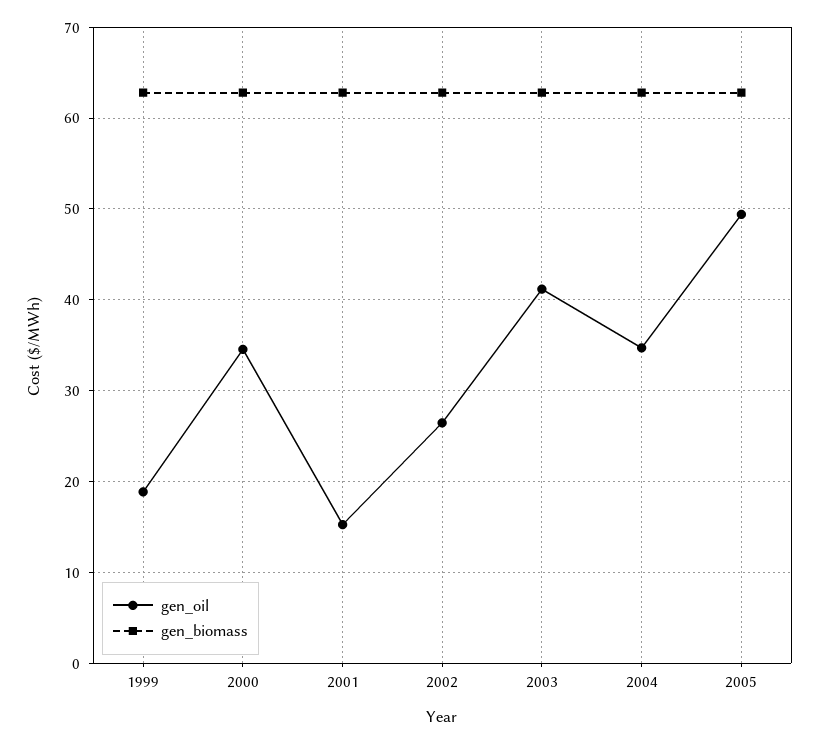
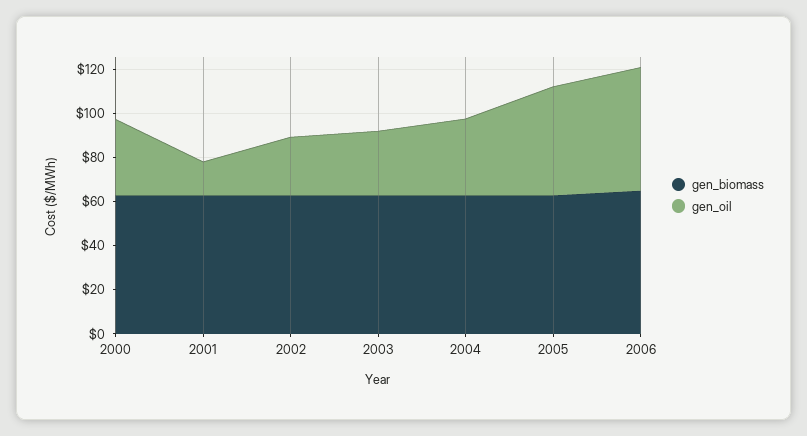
gen_oil, 1999: 19 -> none
gen_biomass, 1999: 63 -> none
gen_oil, 2003: 41 -> 30
gen_biomass, 2006: none -> 65
gen_oil, 2006: none -> 55

